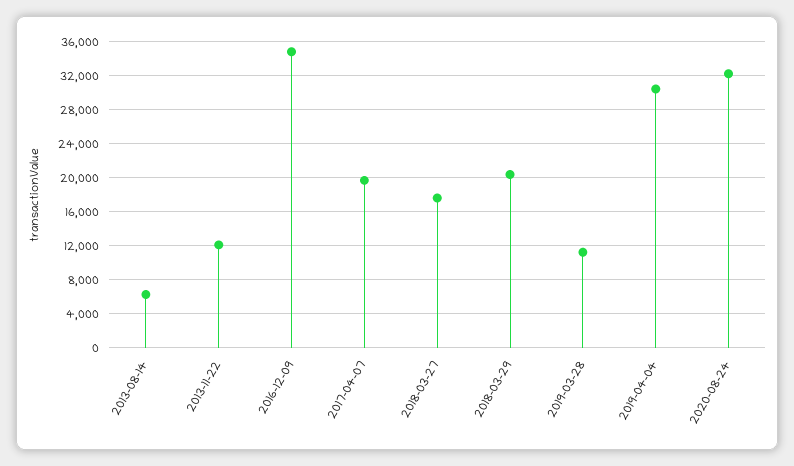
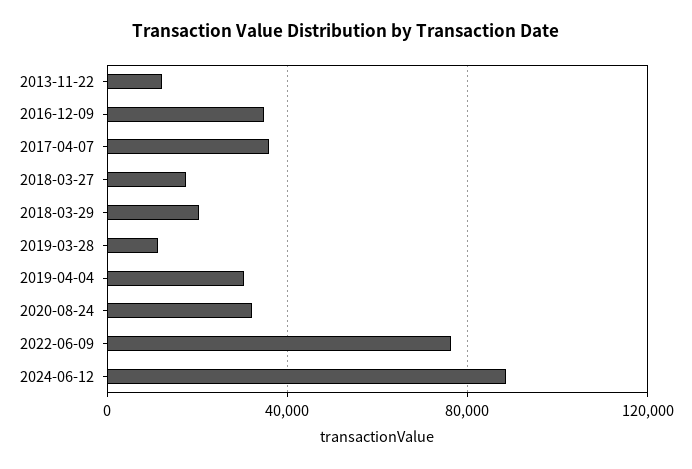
2013-08-14: 6000 -> none
2017-04-07: 20000 -> 35000
2022-06-09: none -> 75000
2024-06-12: none -> 90000

